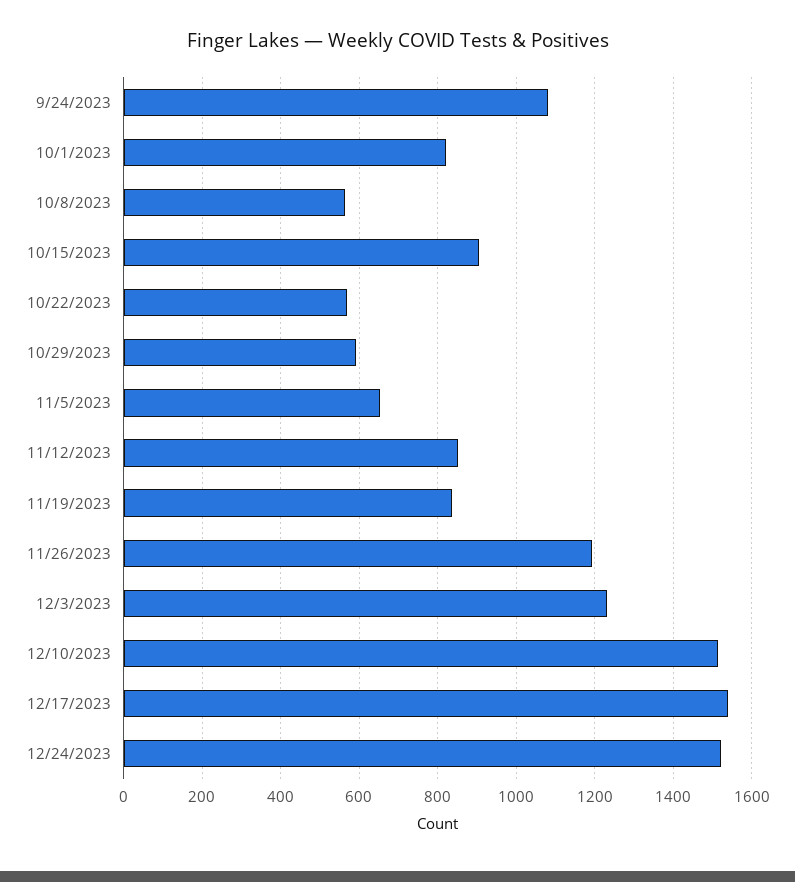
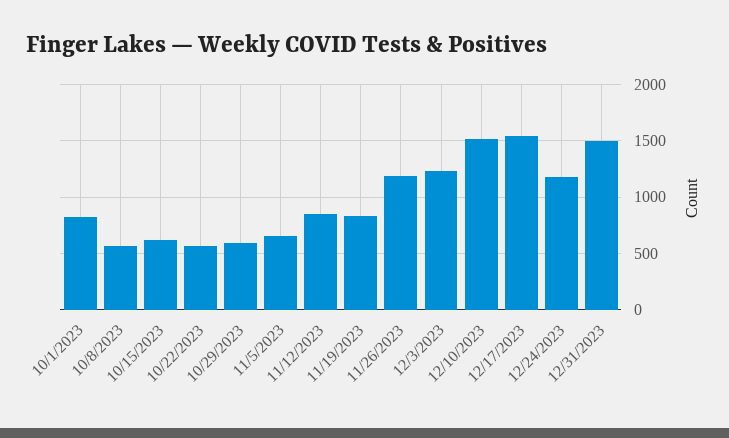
9/24/2023: 1080 -> none
10/15/2023: 900 -> 600
12/24/2023: 1520 -> 1200
12/31/2023: none -> 1500

